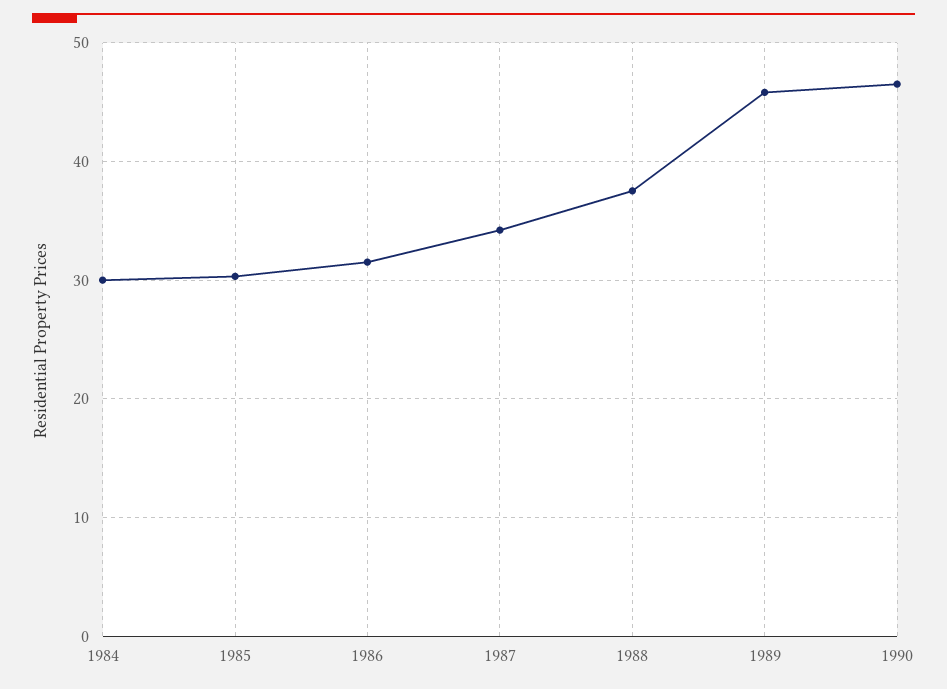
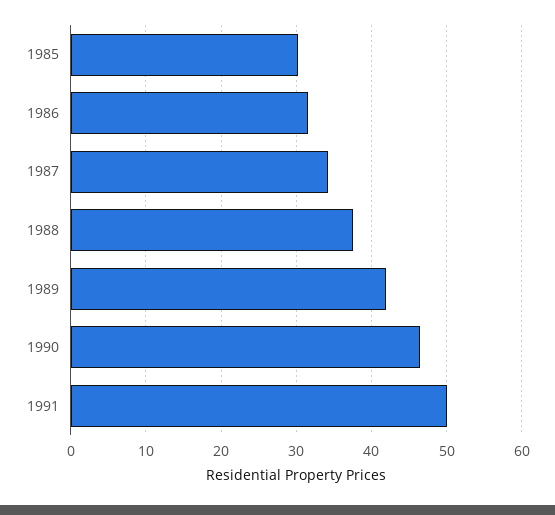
1984: 30 -> none
1989: 46 -> 42
1991: none -> 50

